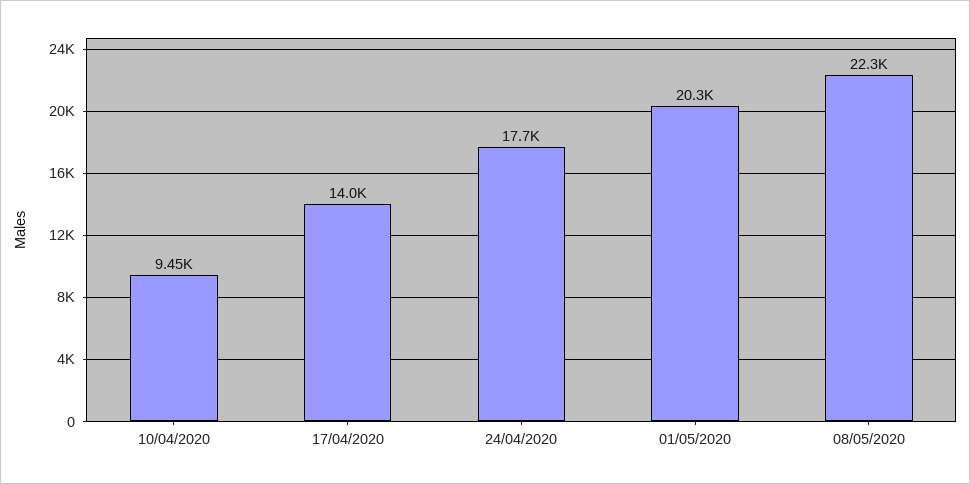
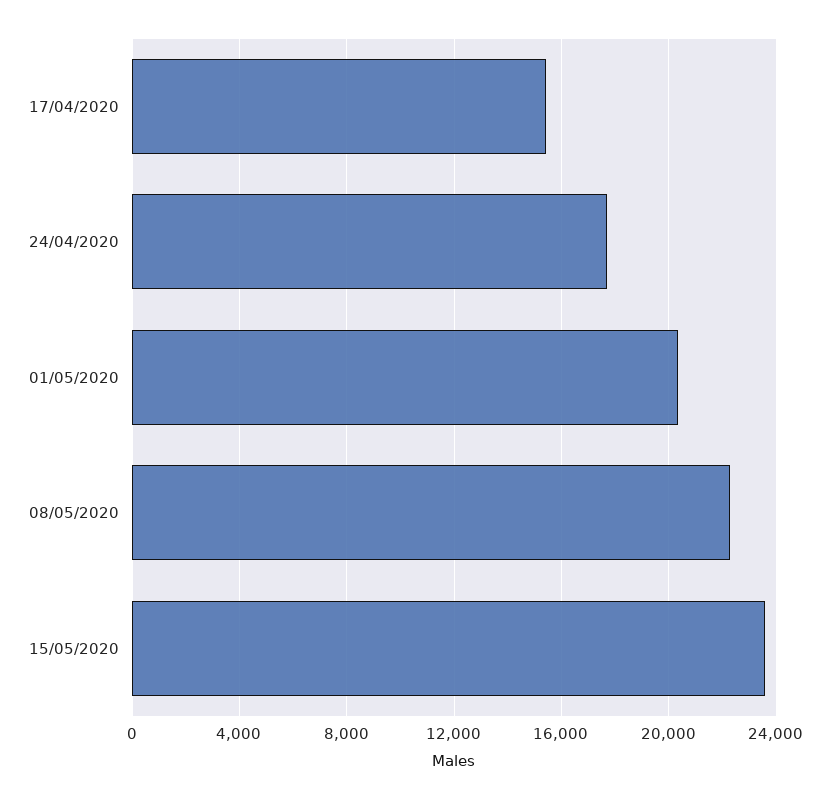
10/04/2020: 9450 -> none
17/04/2020: 14000 -> 15500
15/05/2020: none -> 23500

